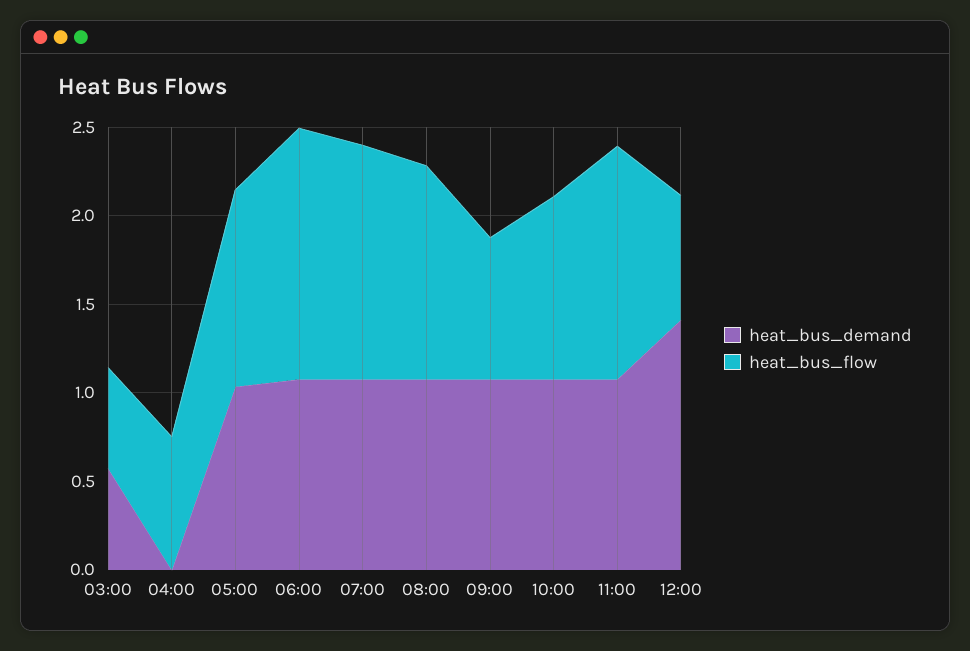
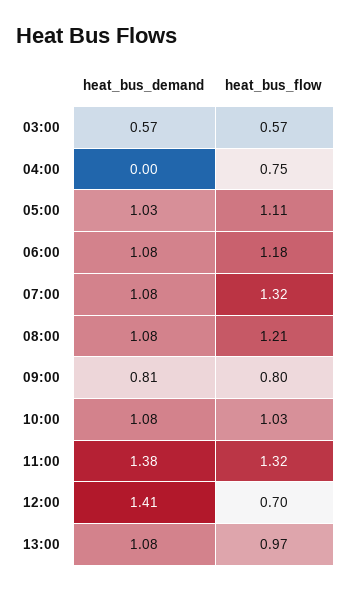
heat_bus_flow, 06:00: 1.4 -> 1.18
heat_bus_demand, 09:00: 1.1 -> 0.81
heat_bus_demand, 11:00: 1.1 -> 1.38
heat_bus_demand, 13:00: none -> 1.08
heat_bus_flow, 13:00: none -> 0.97

